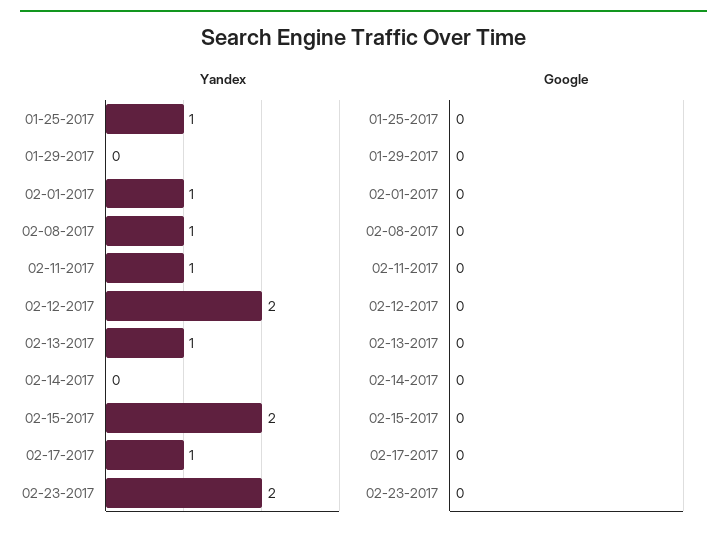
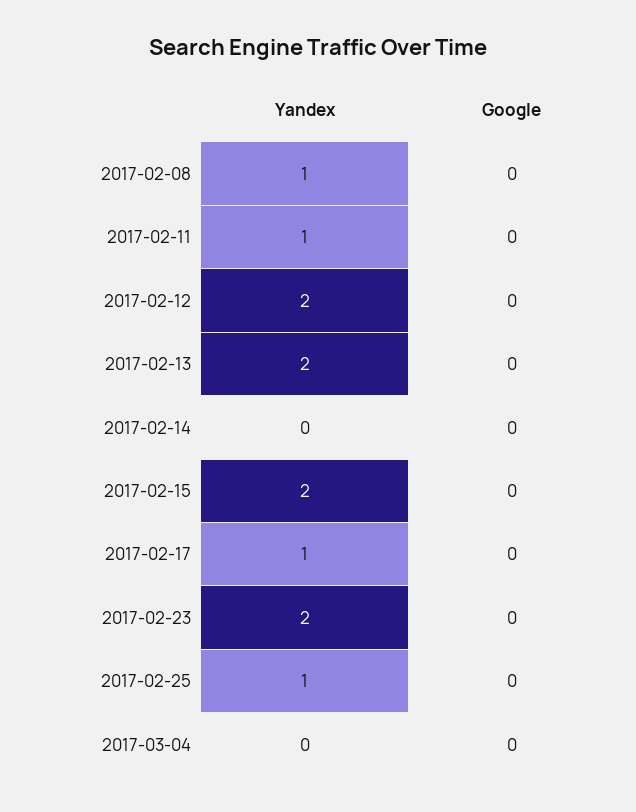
Yandex, 01-25-2017: 1 -> none
Yandex, 01-29-2017: 0 -> none
Yandex, 02-01-2017: 1 -> none
Yandex, 02-13-2017: 1 -> 2
Google, 01-25-2017: 0 -> none
Google, 01-29-2017: 0 -> none
Google, 02-01-2017: 0 -> none
Yandex, 2017-02-25: none -> 1
Google, 2017-02-25: none -> 0
Yandex, 2017-03-04: none -> 0
Google, 2017-03-04: none -> 0

